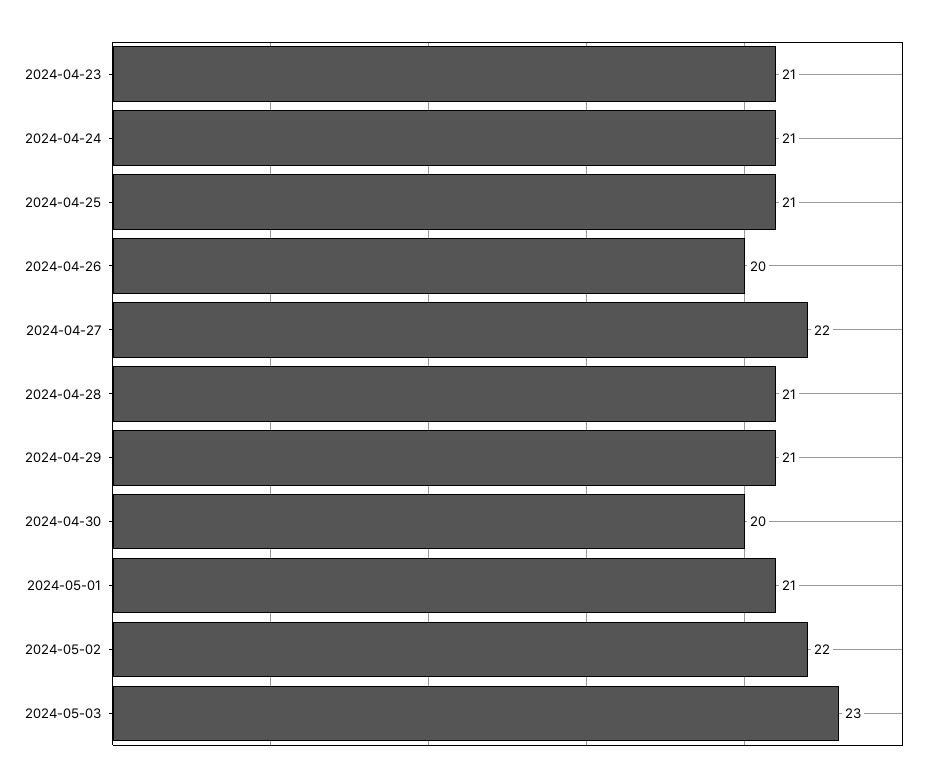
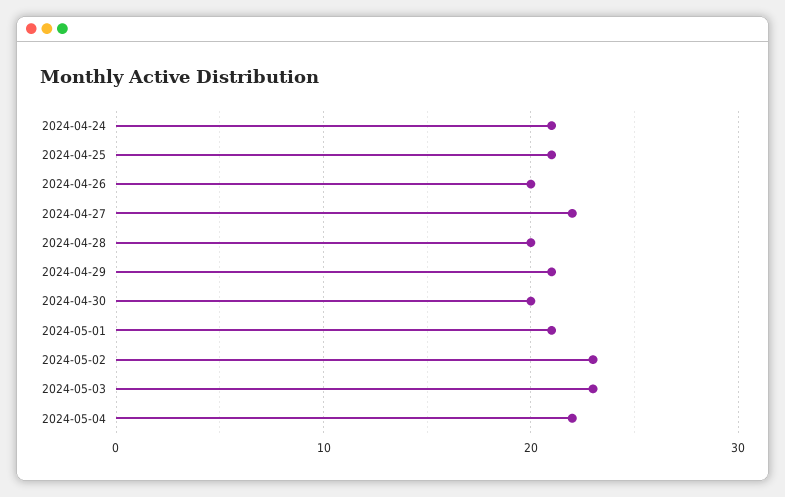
2024-04-23: 21 -> none
2024-04-28: 21 -> 20
2024-05-02: 22 -> 23
2024-05-04: none -> 22

